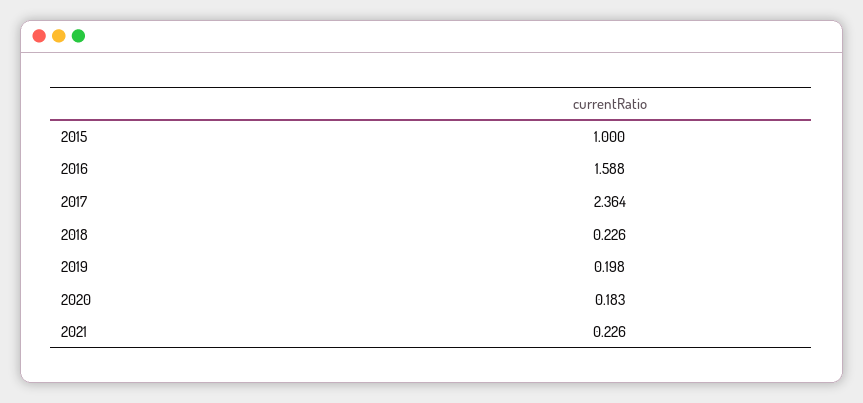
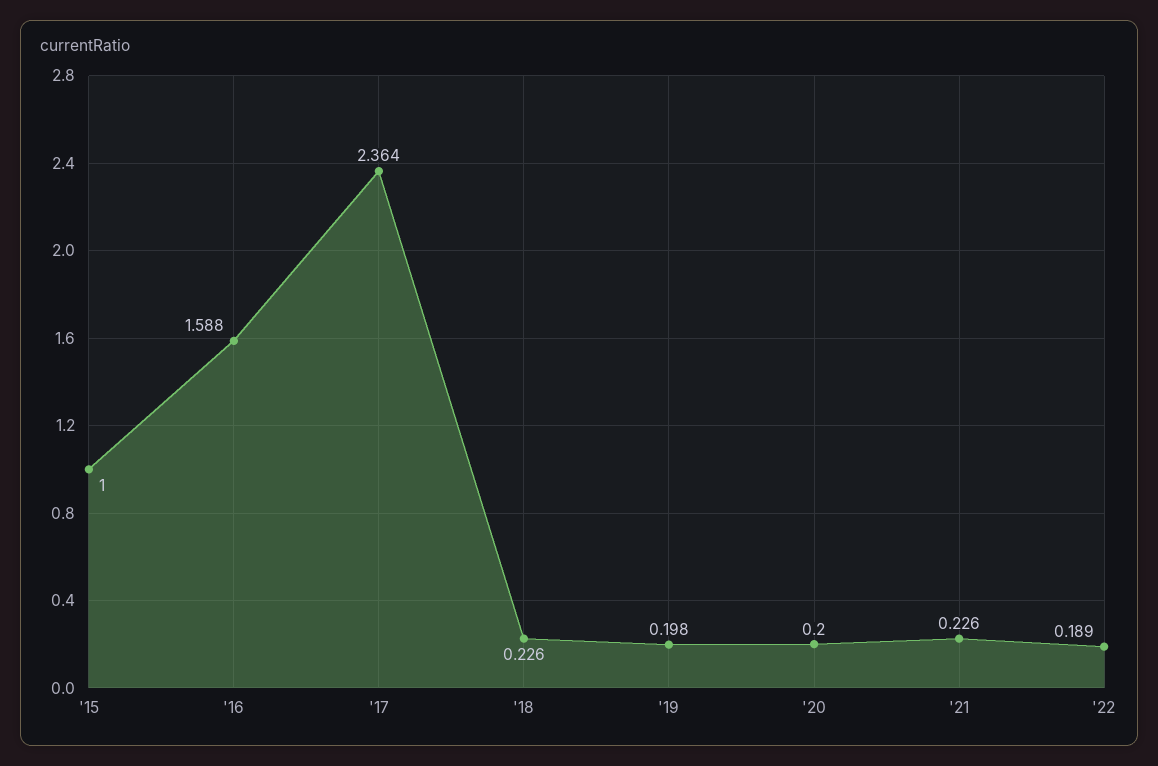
2020: 0.183 -> 0.2
'22: none -> 0.189

